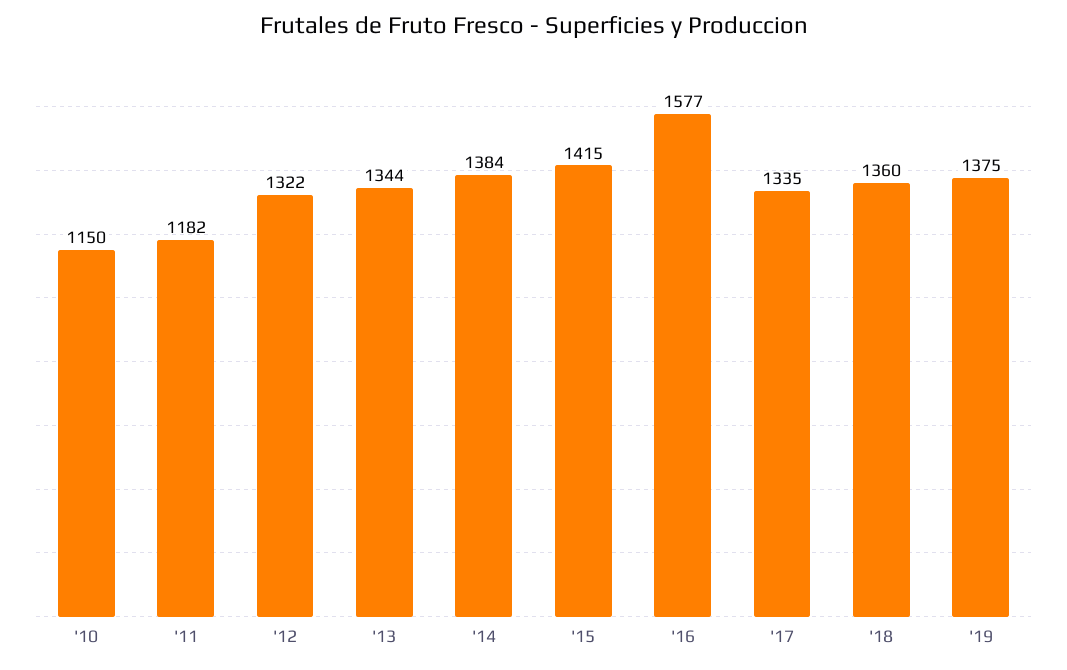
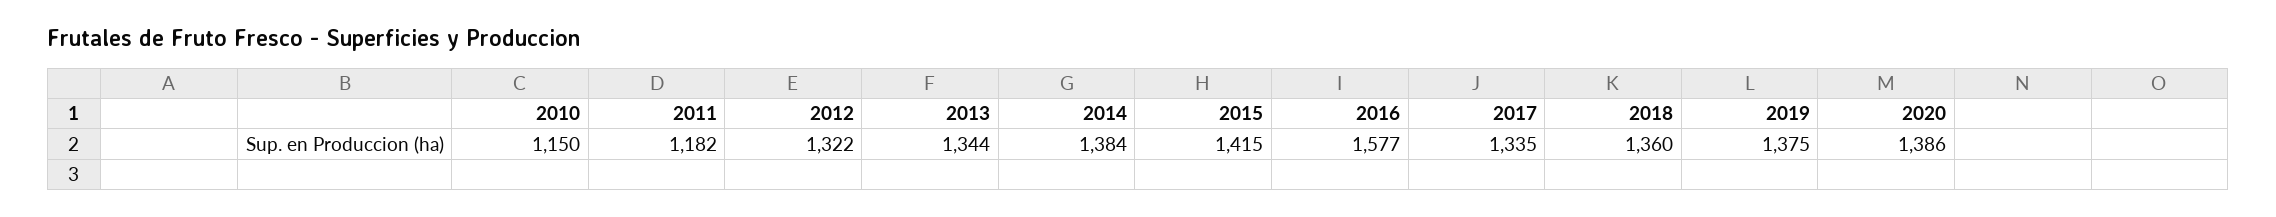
2020: none -> 1386

